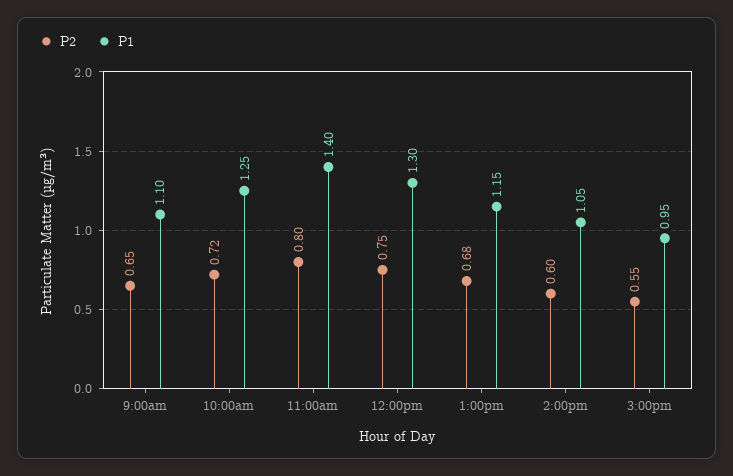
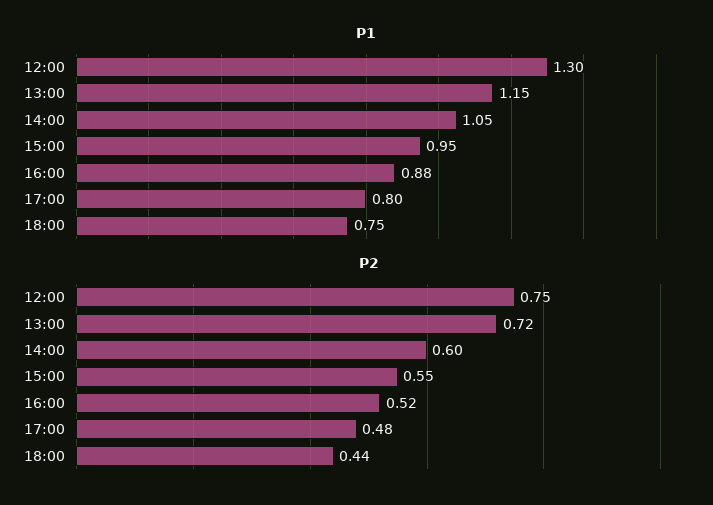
P2, 9:00am: 0.65 -> none
P1, 9:00am: 1.1 -> none
P2, 10:00am: 0.72 -> none
P1, 10:00am: 1.25 -> none
P2, 11:00am: 0.8 -> none
P1, 11:00am: 1.4 -> none
P2, 1:00pm: 0.68 -> 0.72
P1, 16:00: none -> 0.88
P1, 17:00: none -> 0.8
P1, 18:00: none -> 0.75
P2, 16:00: none -> 0.52
P2, 17:00: none -> 0.48
P2, 18:00: none -> 0.44

